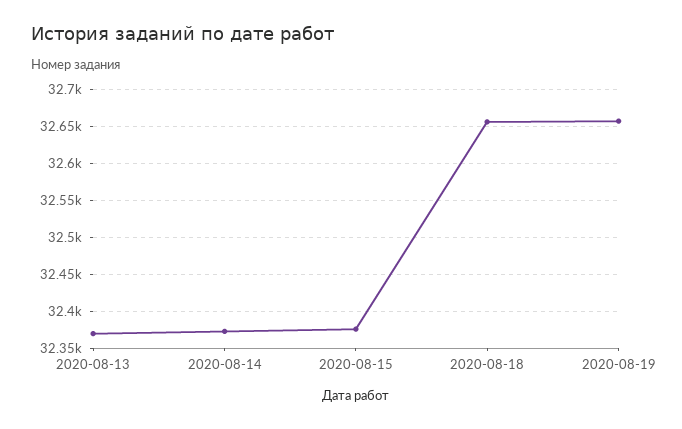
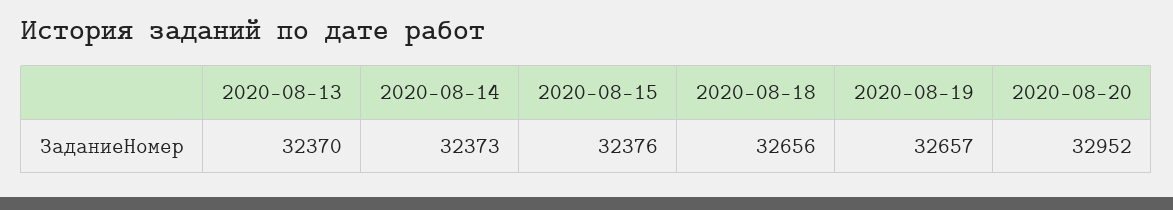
2020-08-20: none -> 32952

